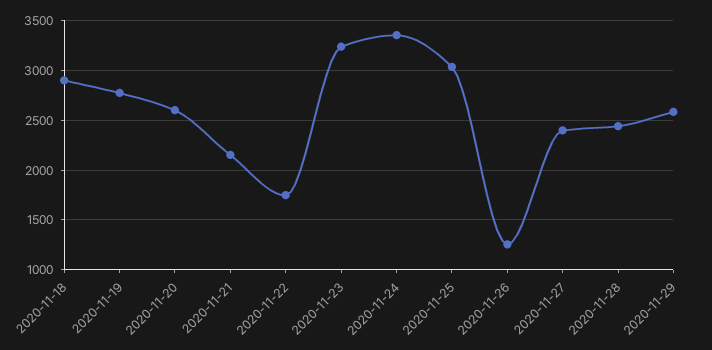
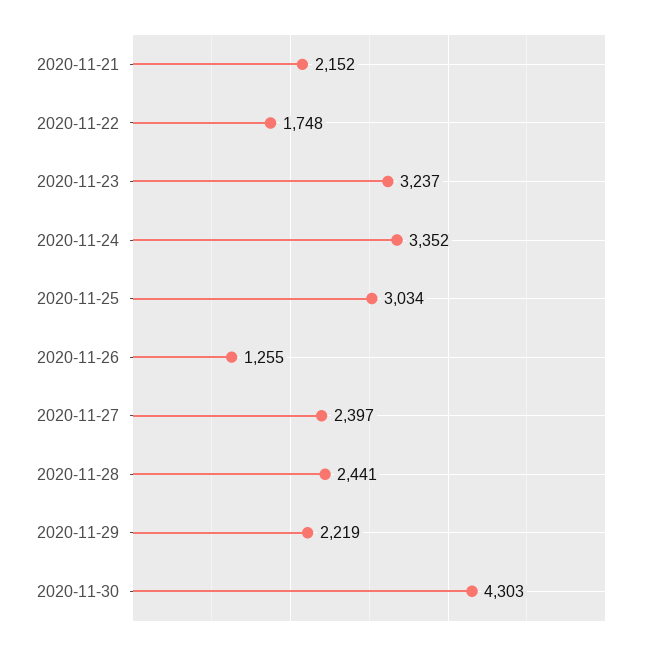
2020-11-18: 2900 -> none
2020-11-19: 2800 -> none
2020-11-20: 2600 -> none
2020-11-29: 2600 -> 2219
2020-11-30: none -> 4303

